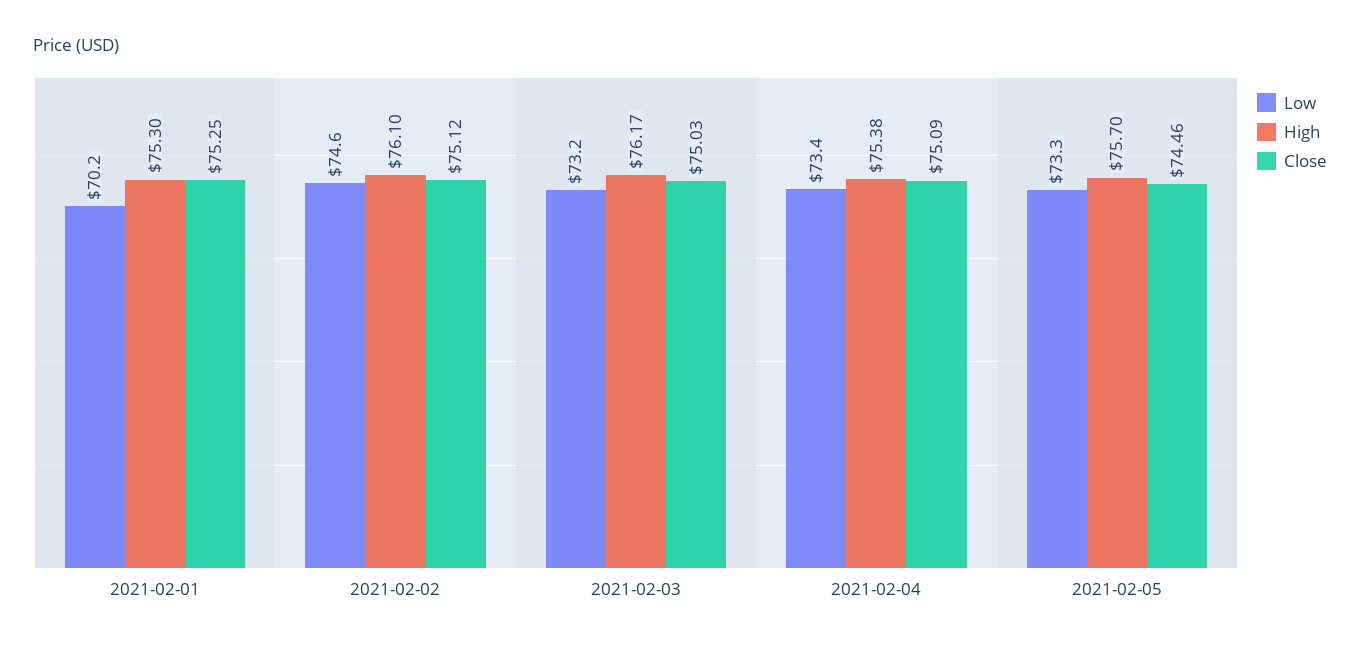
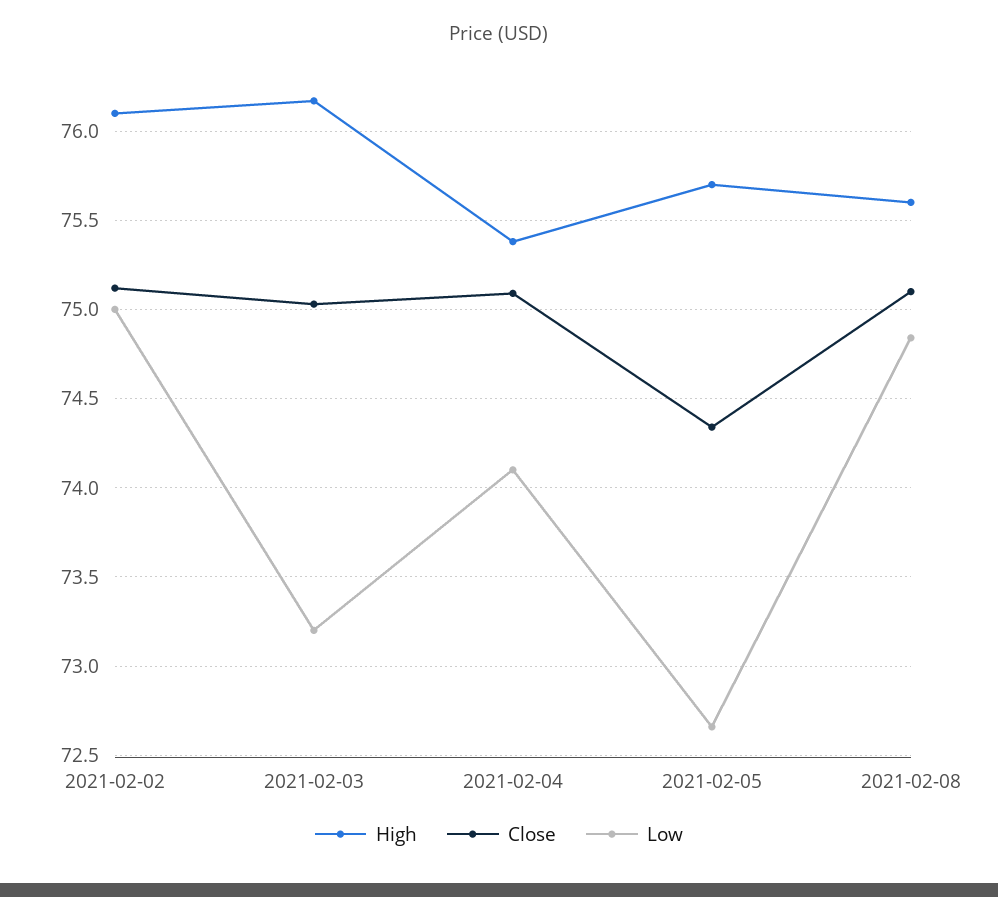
Low, 2021-02-01: 70.2 -> none
High, 2021-02-01: 75.3 -> none
Close, 2021-02-01: 75.25 -> none
Low, 2021-02-02: 74.6 -> 75
Low, 2021-02-04: 73.4 -> 74.1
Low, 2021-02-05: 73.3 -> 72.65
Close, 2021-02-05: 74.46 -> 74.35
High, 2021-02-08: none -> 75.6
Close, 2021-02-08: none -> 75.1
Low, 2021-02-08: none -> 74.85

